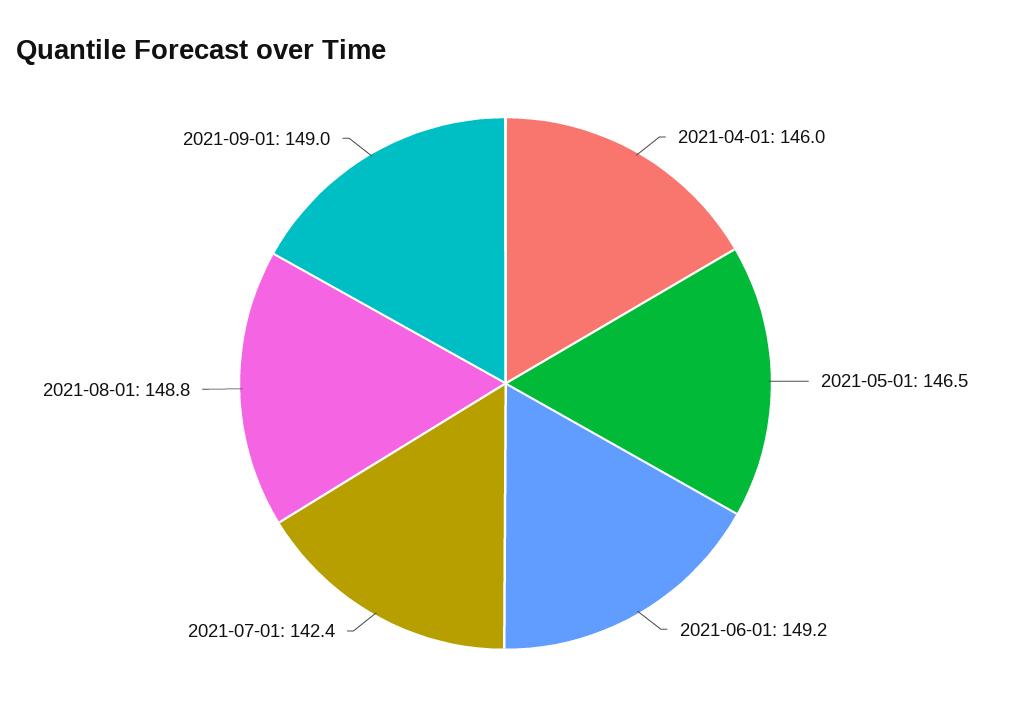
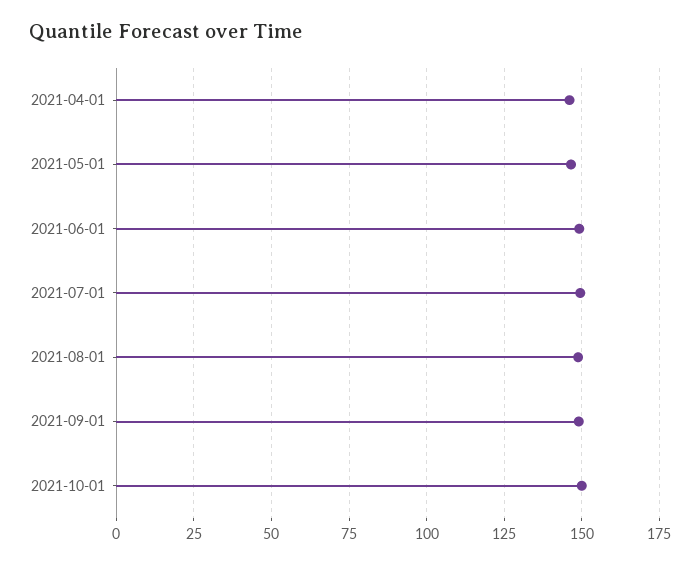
2021-07-01: 142.4 -> 150
2021-10-01: none -> 150

